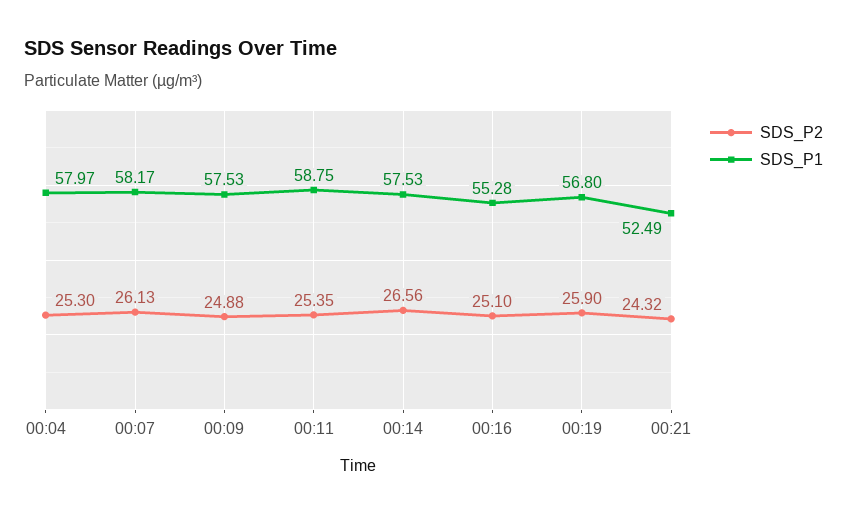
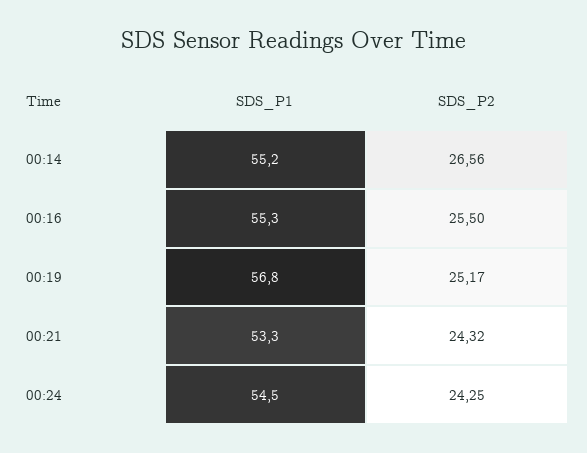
SDS_P2, 00:04: 25.3 -> none
SDS_P1, 00:04: 57.97 -> none
SDS_P2, 00:07: 26.13 -> none
SDS_P1, 00:07: 58.17 -> none
SDS_P2, 00:09: 24.88 -> none
SDS_P1, 00:09: 57.53 -> none
SDS_P2, 00:11: 25.35 -> none
SDS_P1, 00:11: 58.75 -> none
SDS_P1, 00:14: 57.53 -> 55.2
SDS_P2, 00:16: 25.1 -> 25.5
SDS_P2, 00:19: 25.9 -> 25.17
SDS_P1, 00:21: 52.49 -> 53.3
SDS_P1, 00:24: none -> 54.5
SDS_P2, 00:24: none -> 24.25

